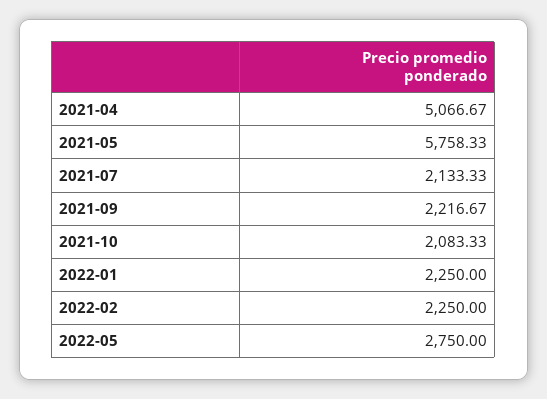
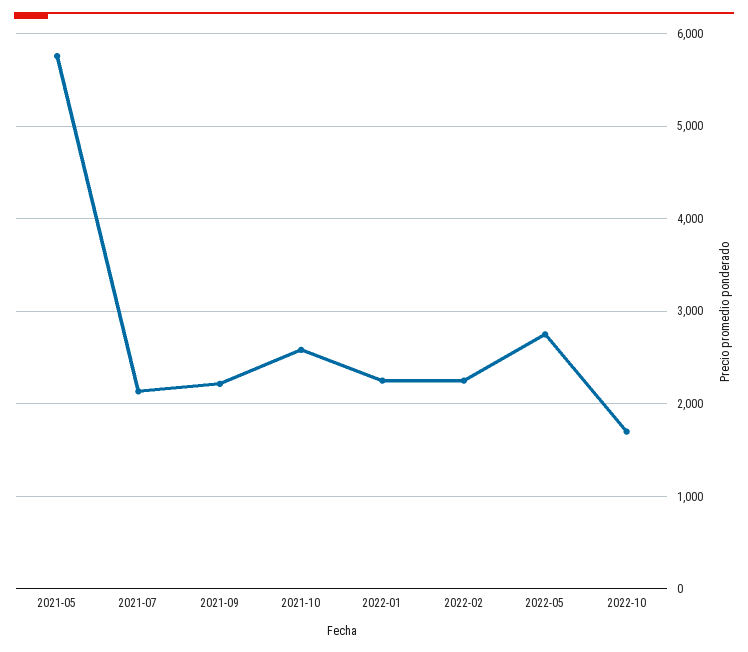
2021-04: 5066.67 -> none
2021-10: 2083.33 -> 2600
2022-10: none -> 1700

